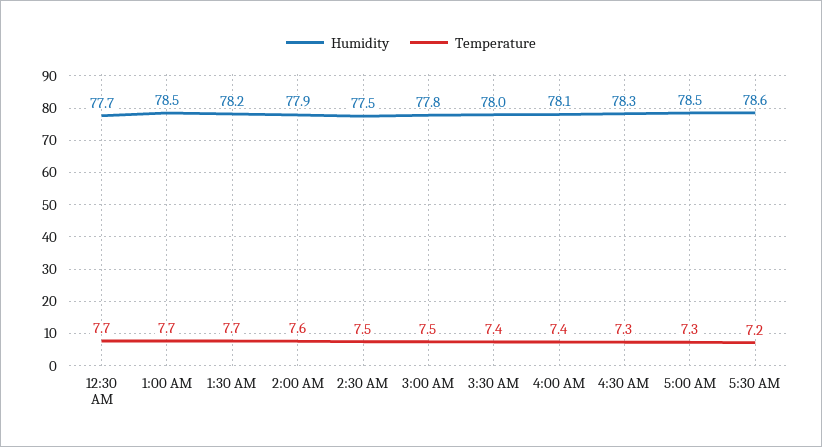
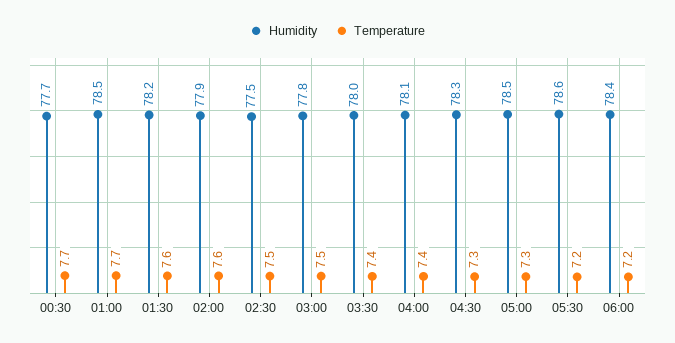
Temperature, 1:30 AM: 7.7 -> 7.6
Humidity, 06:00: none -> 78.4
Temperature, 06:00: none -> 7.2

